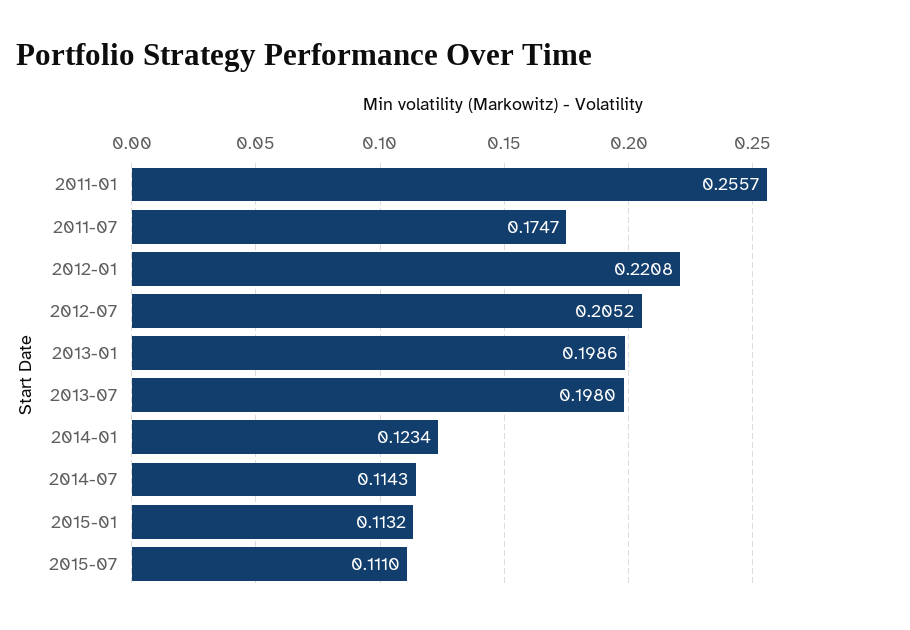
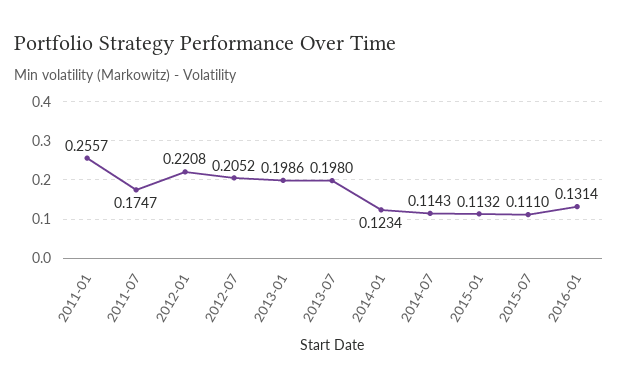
2016-01: none -> 0.1314

